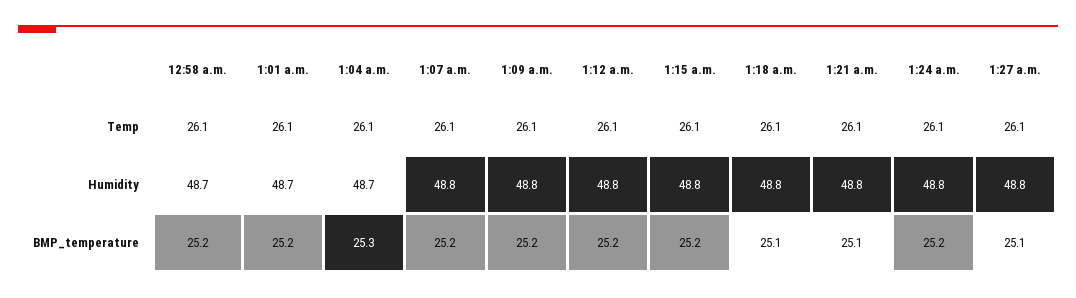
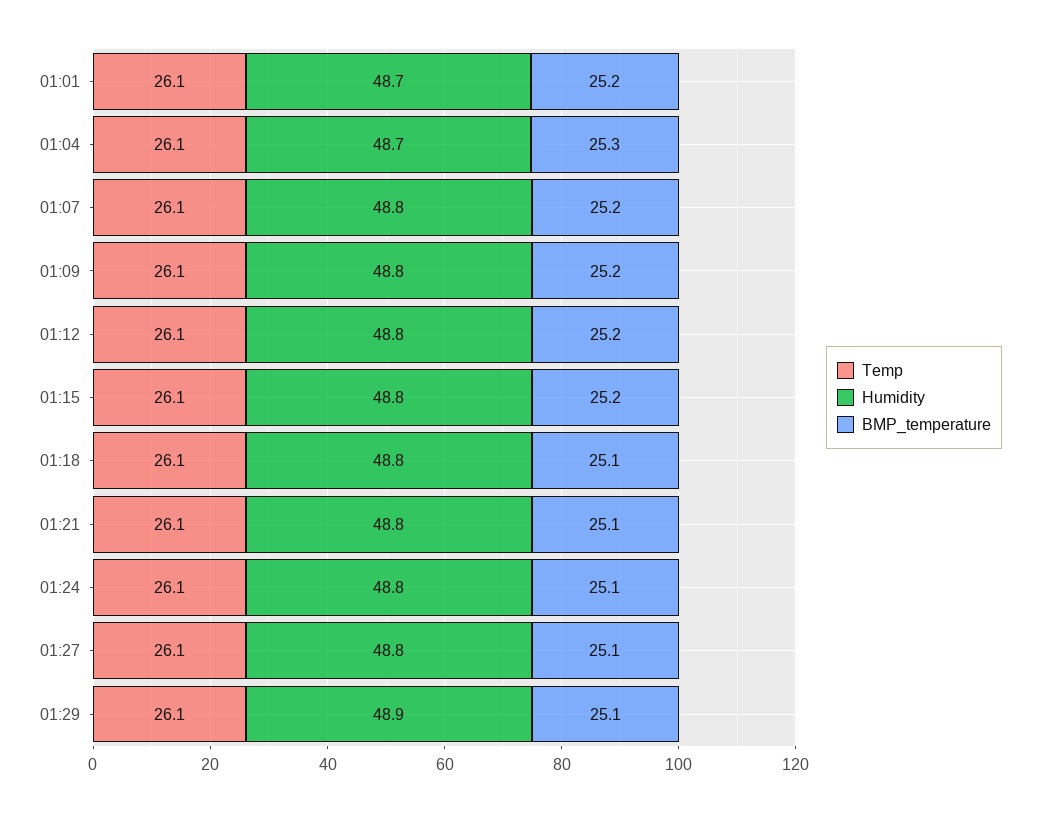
Temp, 12:58 a.m.: 26.1 -> none
Humidity, 12:58 a.m.: 48.7 -> none
BMP_temperature, 12:58 a.m.: 25.2 -> none
BMP_temperature, 1:24 a.m.: 25.2 -> 25.1
Temp, 01:29: none -> 26.1
Humidity, 01:29: none -> 48.9
BMP_temperature, 01:29: none -> 25.1

